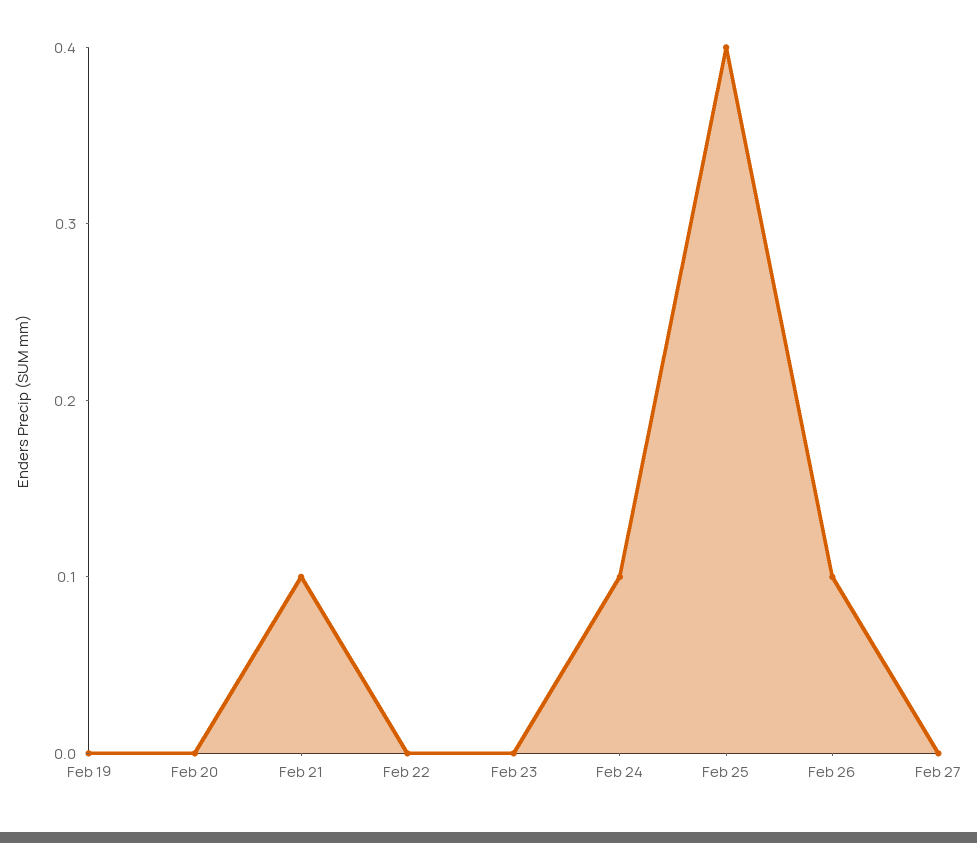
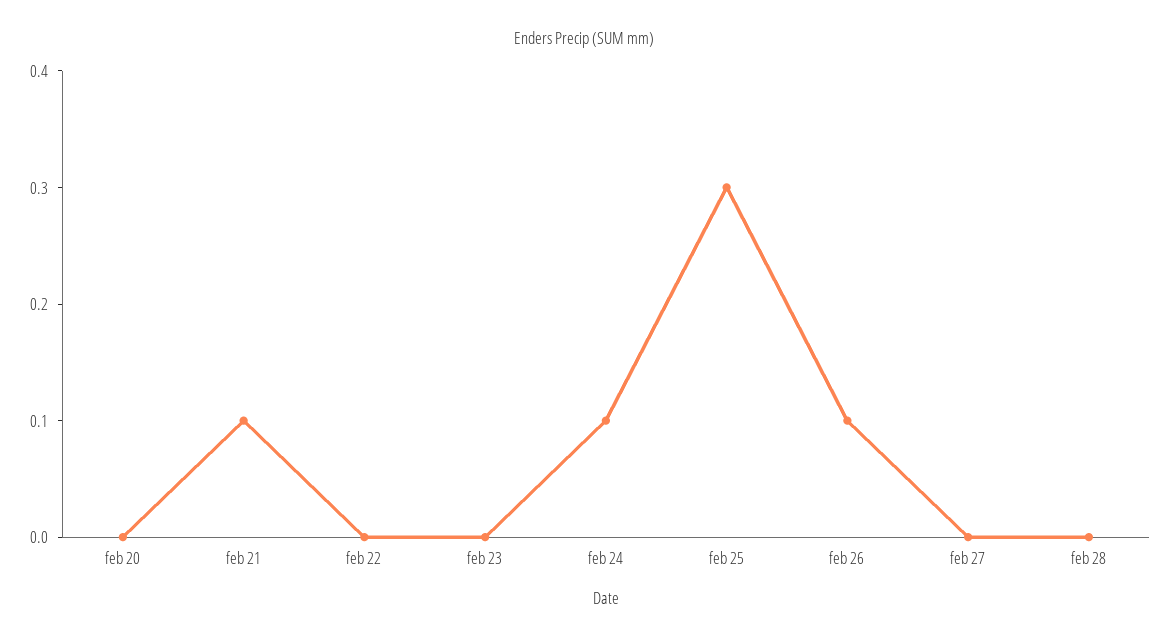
Feb 19: 0 -> none
Feb 25: 0.4 -> 0.3
feb 28: none -> 0

